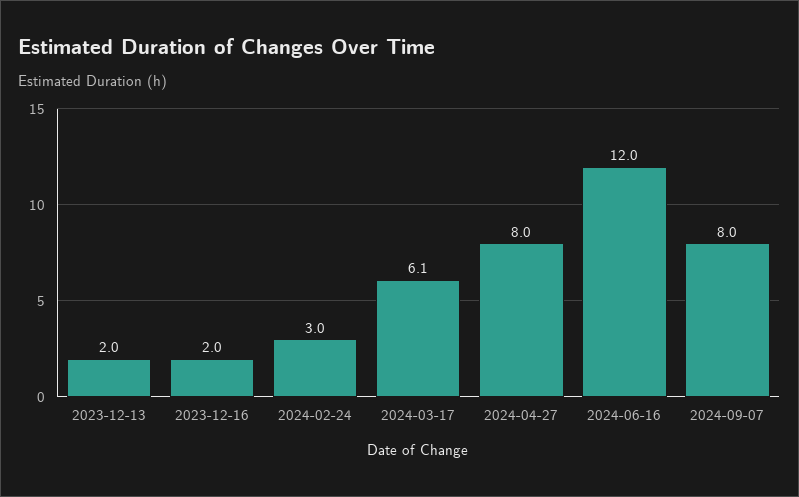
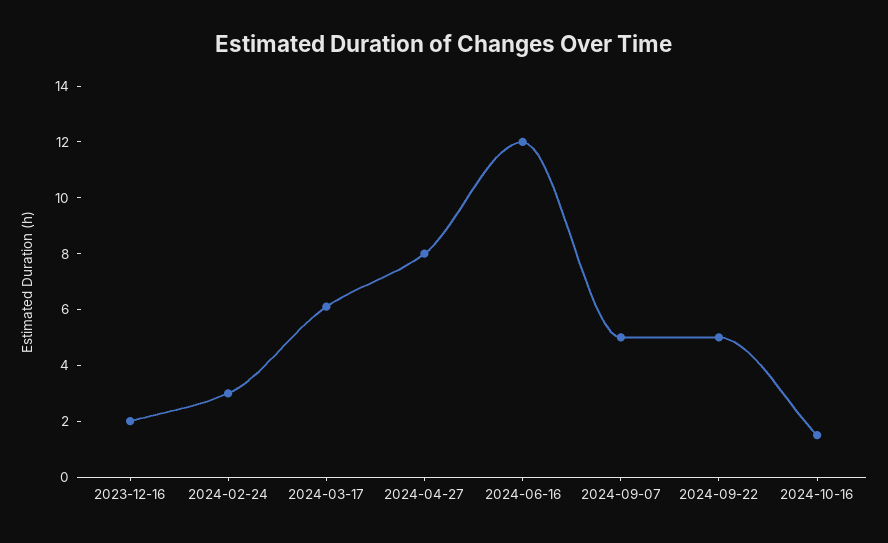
2023-12-13: 2 -> none
2024-09-07: 8 -> 5
2024-09-22: none -> 5
2024-10-16: none -> 1.5

